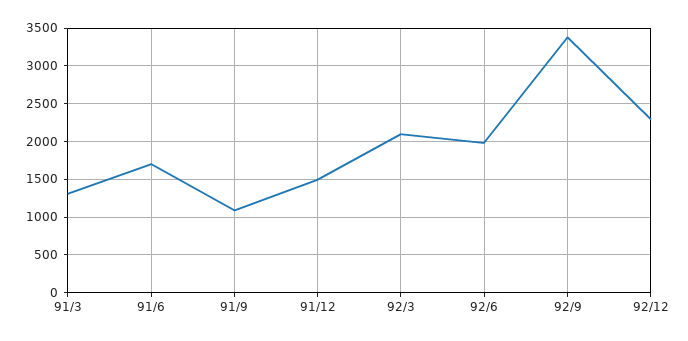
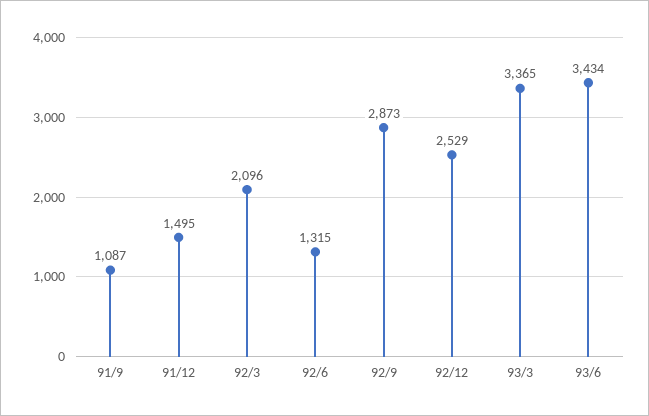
91/3: 1300 -> none
91/6: 1700 -> none
92/6: 2000 -> 1315
92/9: 3400 -> 2873
92/12: 2300 -> 2529
93/3: none -> 3365
93/6: none -> 3434

